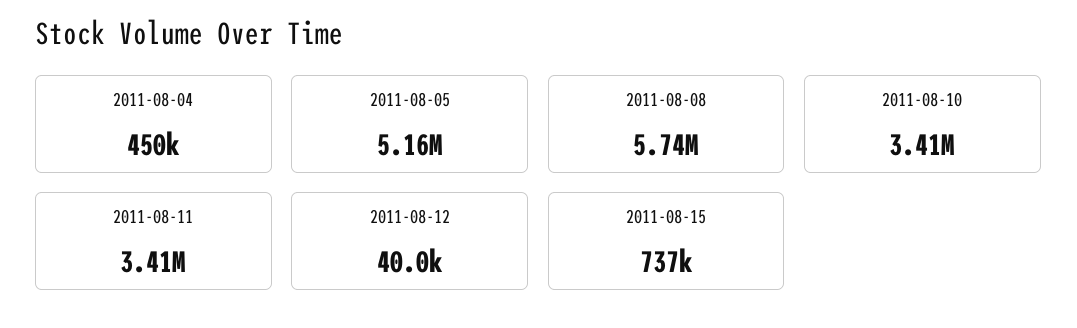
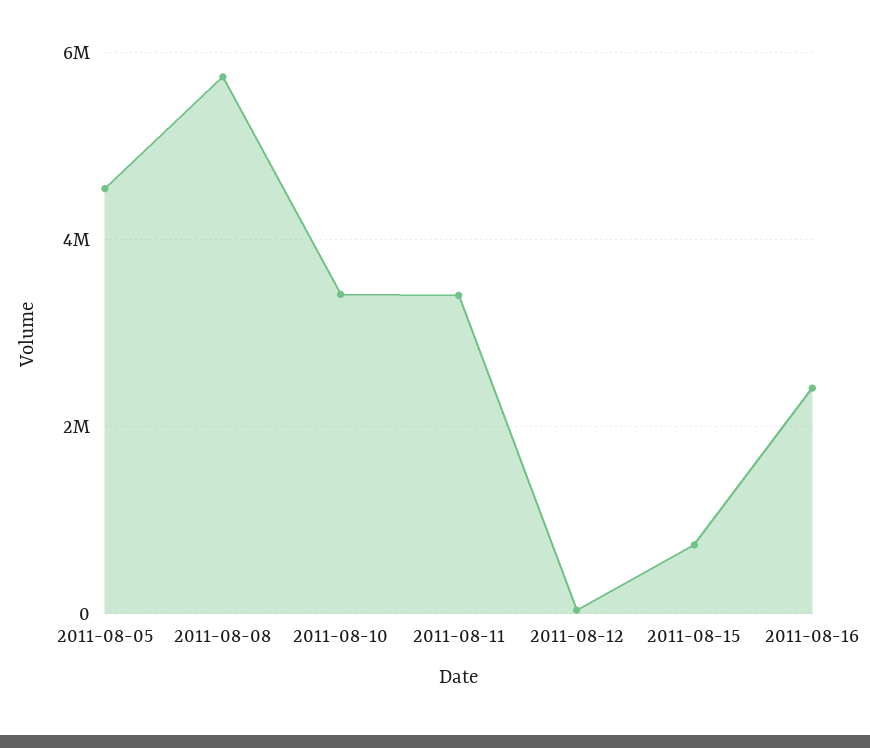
2011-08-04: 450000 -> none
2011-08-05: 5160000 -> 4600000
2011-08-16: none -> 2400000

